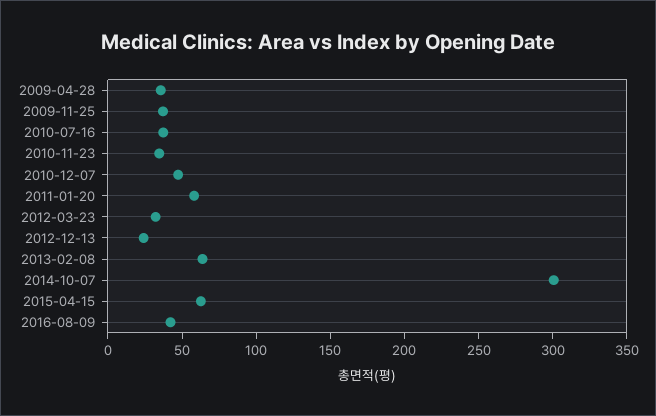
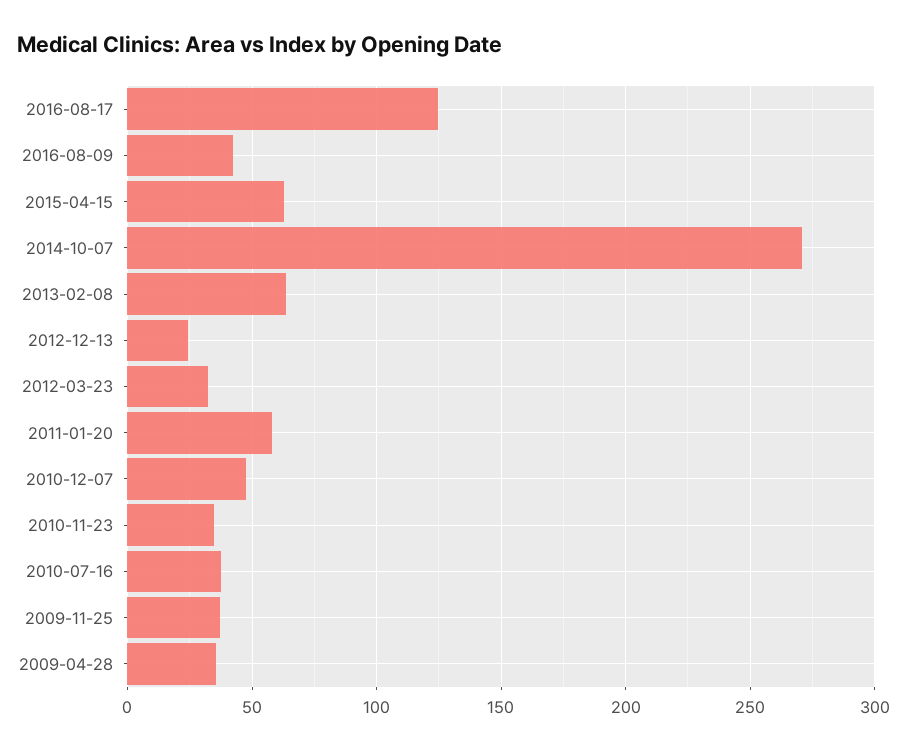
2014-10-07: 300 -> 270
2016-08-17: none -> 125

